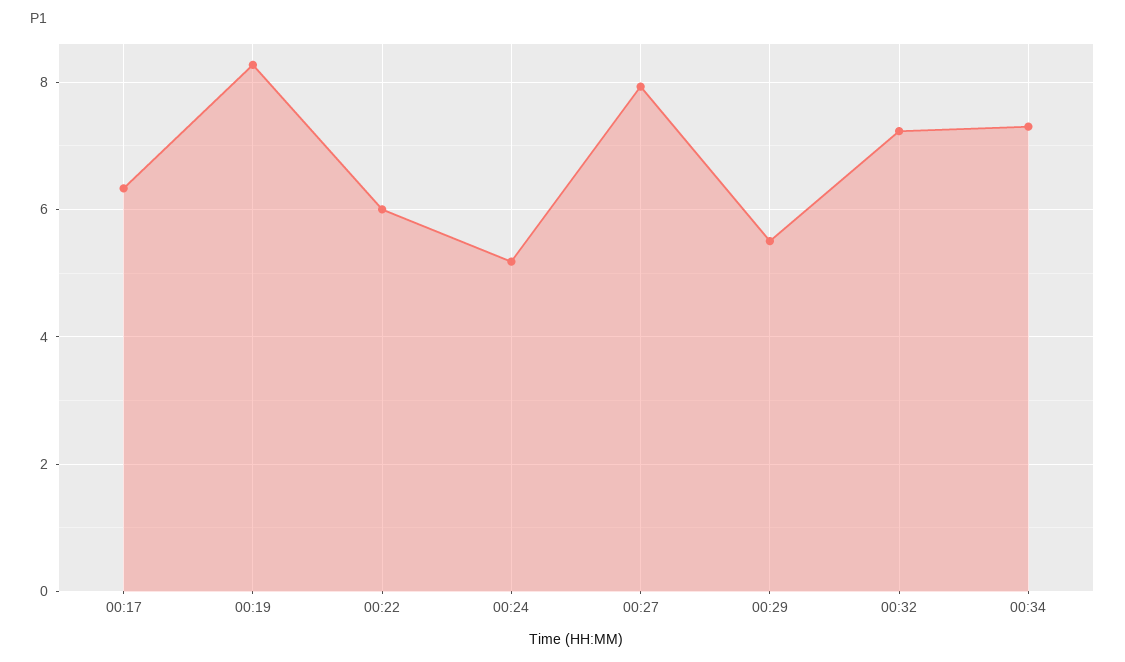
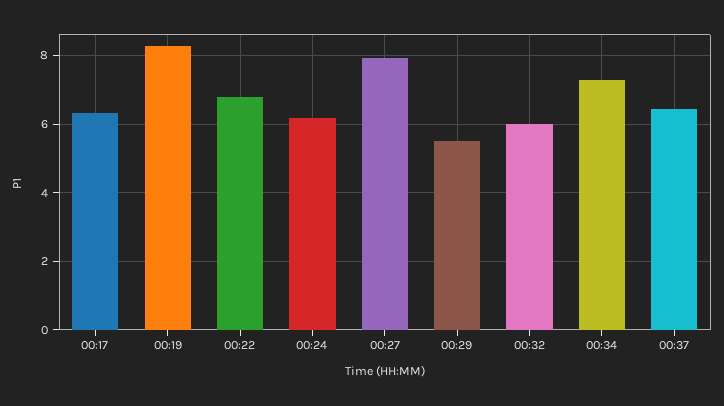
00:22: 6 -> 6.8
00:24: 5.2 -> 6.2
00:32: 7.2 -> 6
00:37: none -> 6.4

